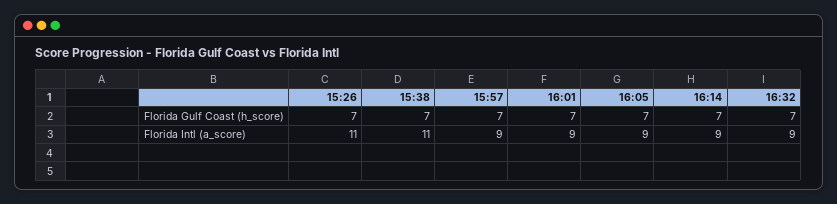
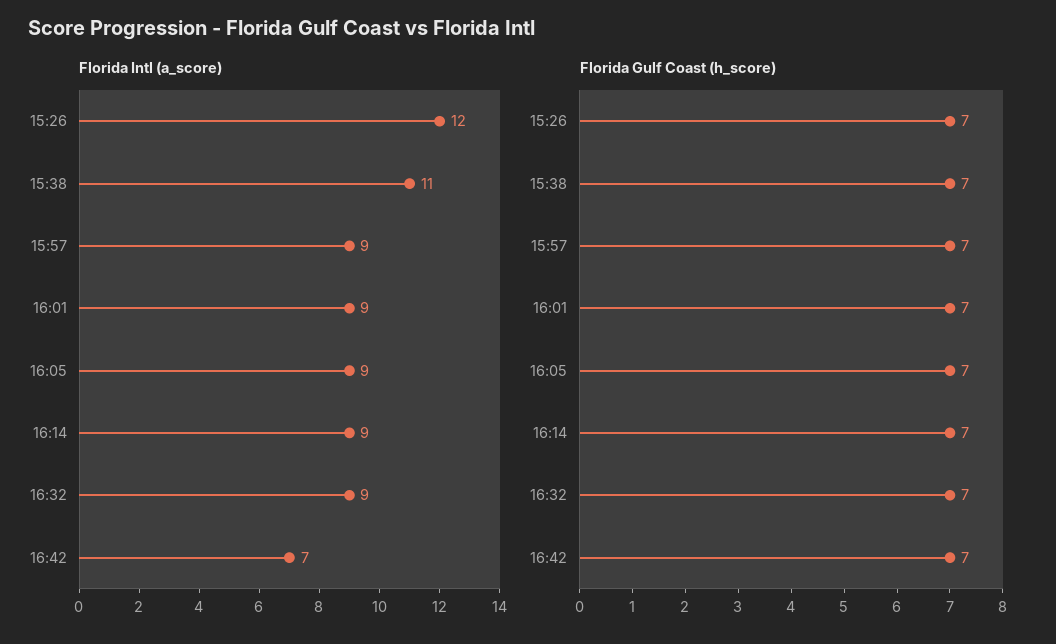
Florida Intl (a_score), 15:26: 11 -> 12
Florida Intl (a_score), 16:42: none -> 7
Florida Gulf Coast (h_score), 16:42: none -> 7

